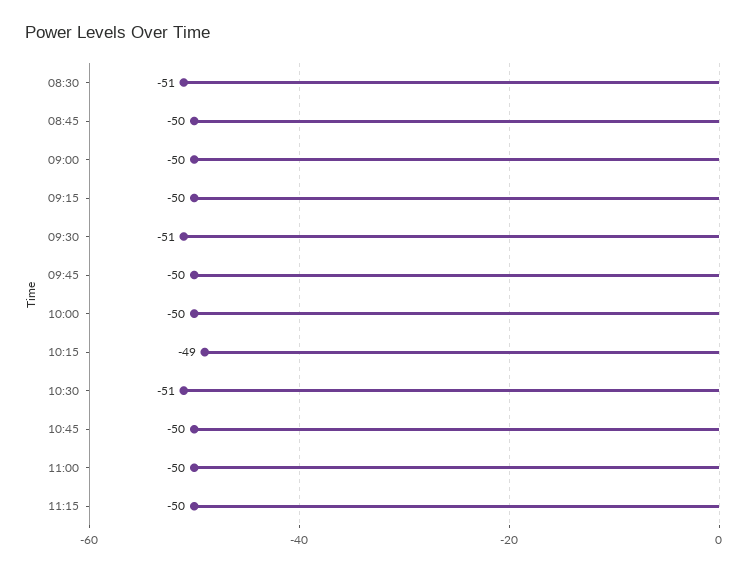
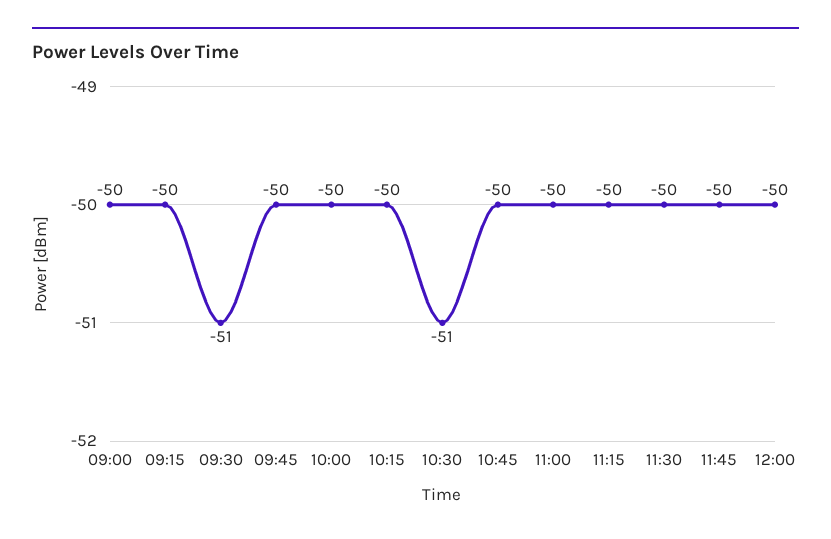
08:30: -51 -> none
08:45: -50 -> none
10:15: -49 -> -50
11:30: none -> -50
11:45: none -> -50
12:00: none -> -50

